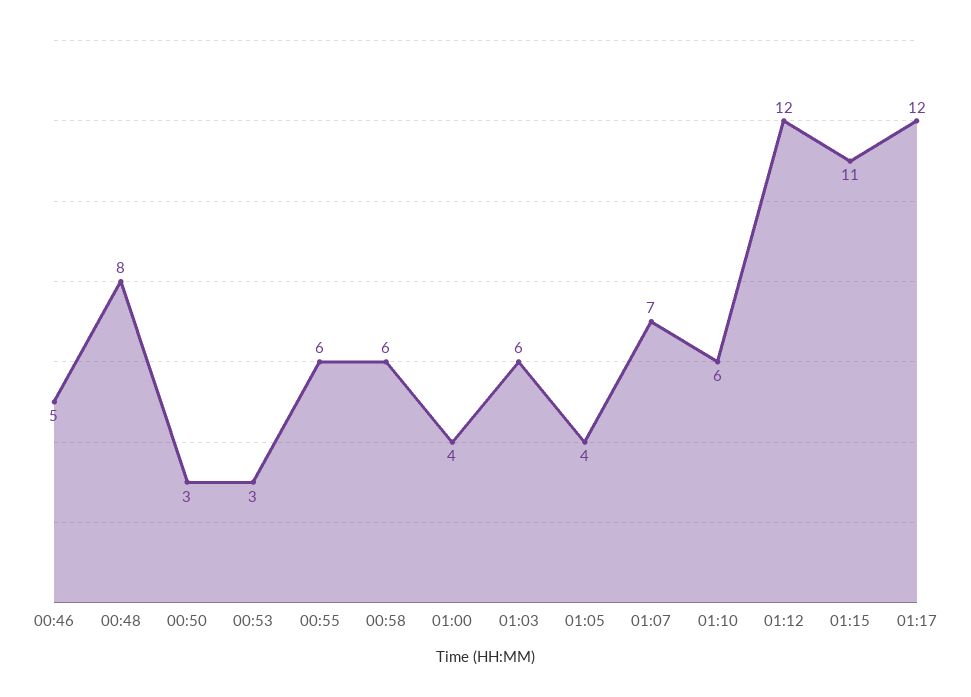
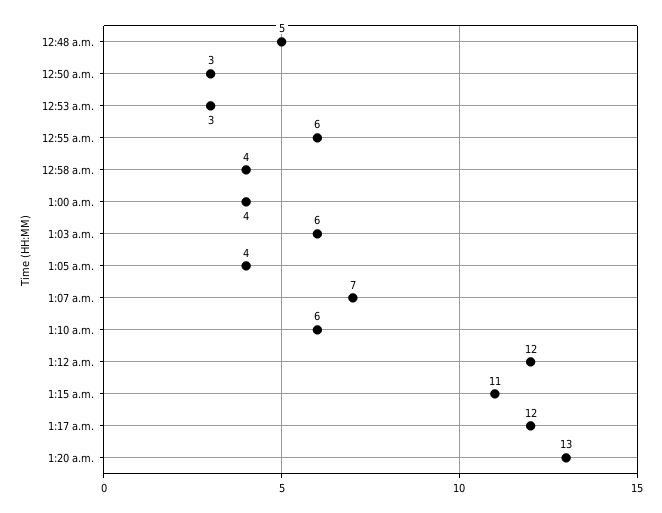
00:46: 5 -> none
00:48: 8 -> 5
00:58: 6 -> 4
1:20 a.m.: none -> 13

